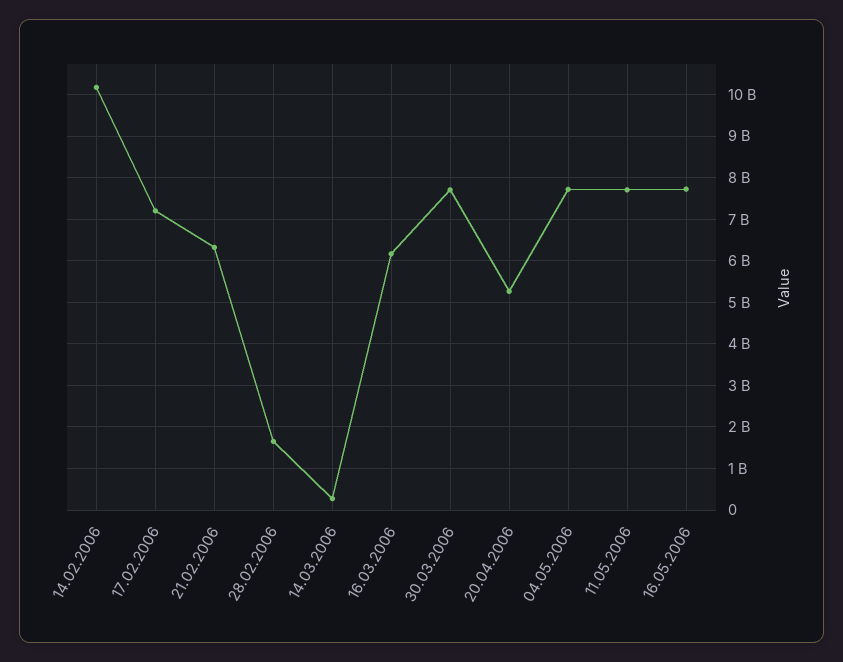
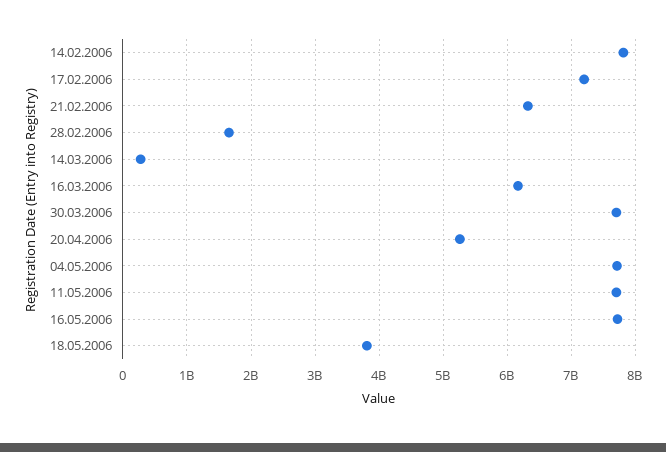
14.02.2006: 10200000000 -> 7800000000
18.05.2006: none -> 3800000000

